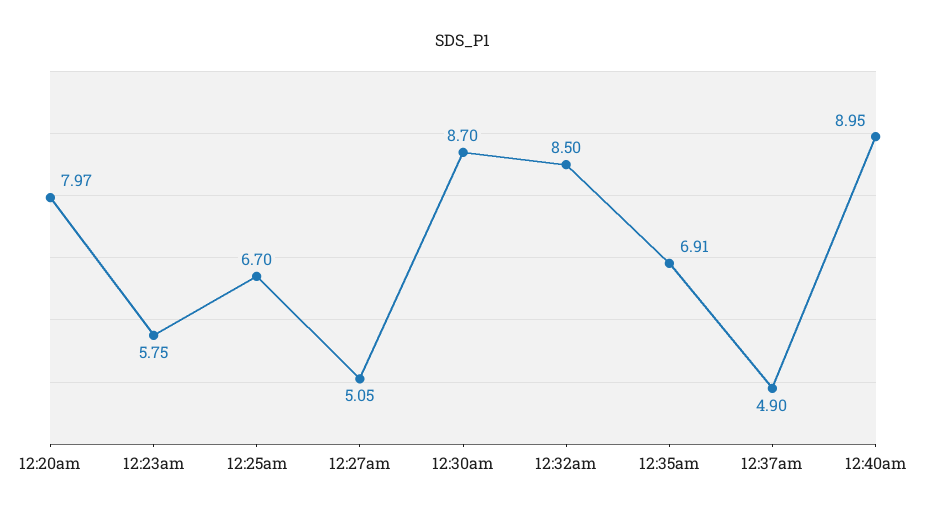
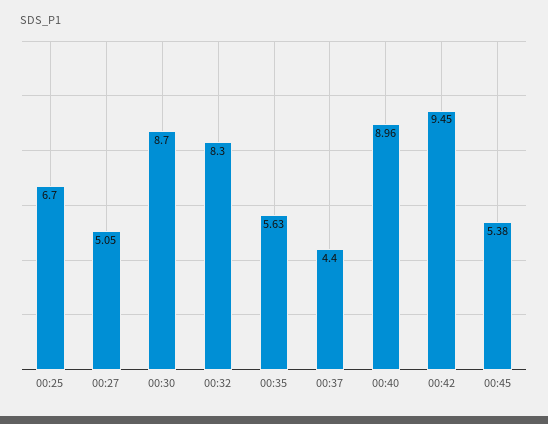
12:20am: 7.97 -> none
12:23am: 5.75 -> none
12:32am: 8.5 -> 8.3
12:35am: 6.91 -> 5.63
12:37am: 4.9 -> 4.4
12:40am: 8.95 -> 8.96
00:42: none -> 9.45
00:45: none -> 5.38

